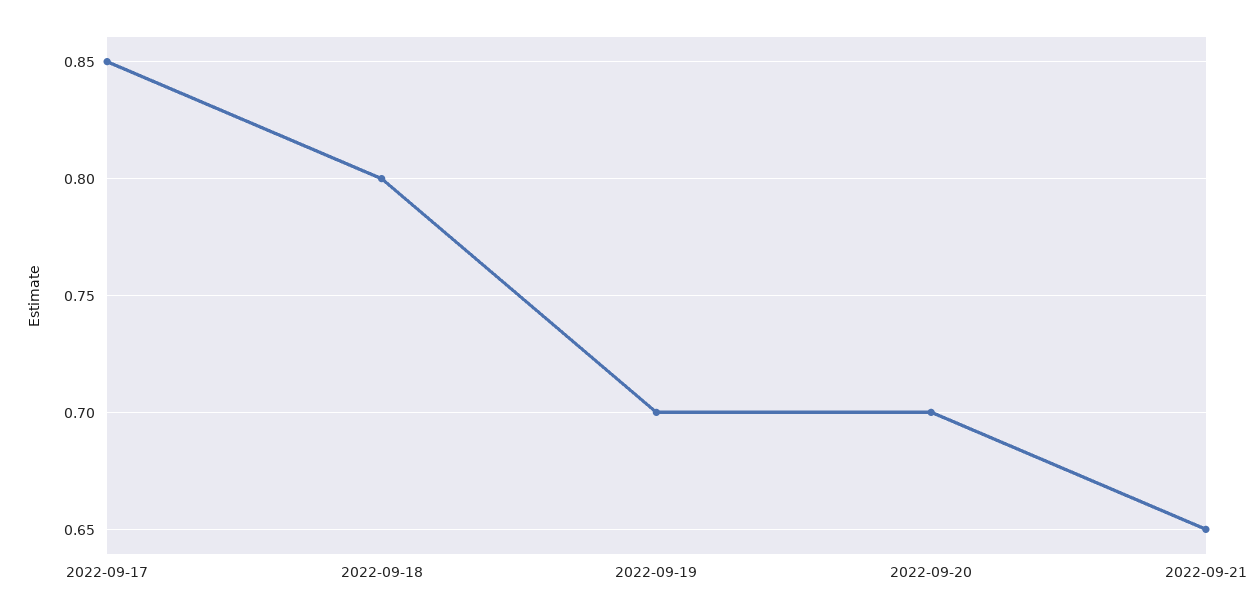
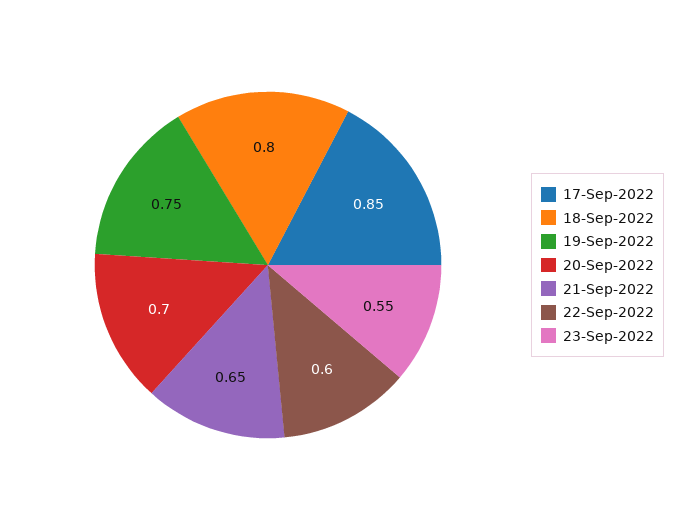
2022-09-19: 0.7 -> 0.75
22-Sep-2022: none -> 0.6
23-Sep-2022: none -> 0.55

